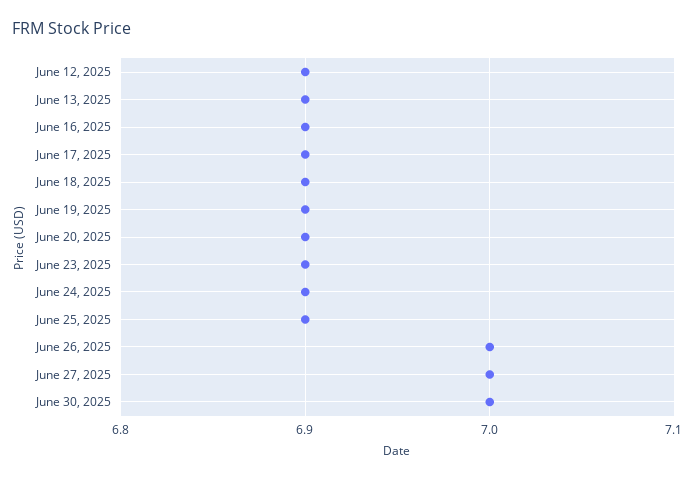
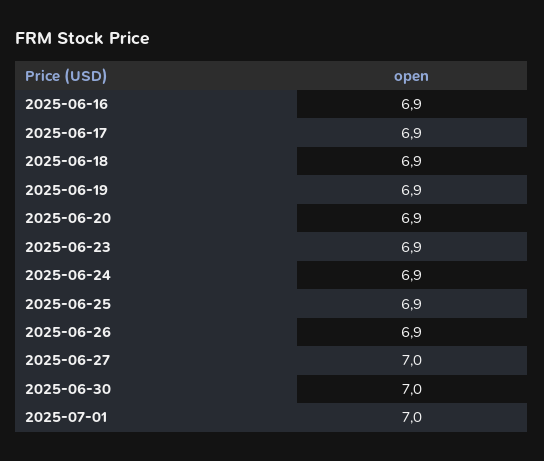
June 12, 2025: 6.9 -> none
June 13, 2025: 6.9 -> none
June 26, 2025: 7 -> 6.9
2025-07-01: none -> 7

